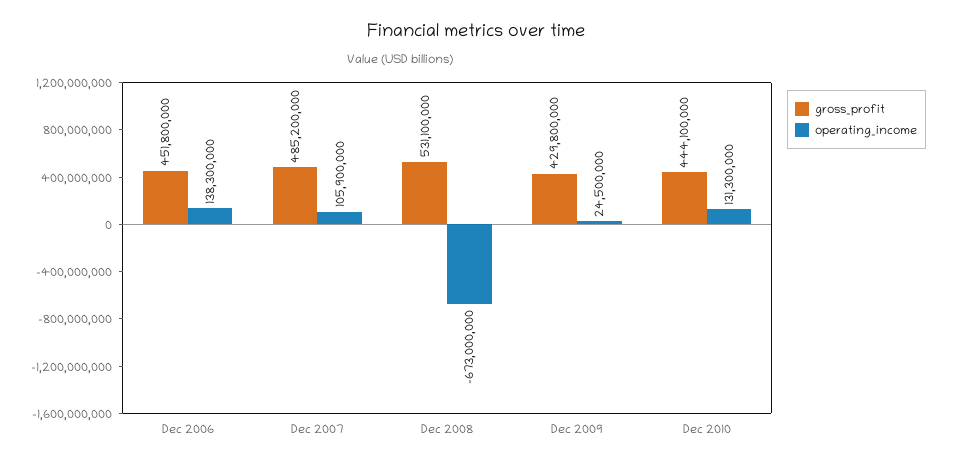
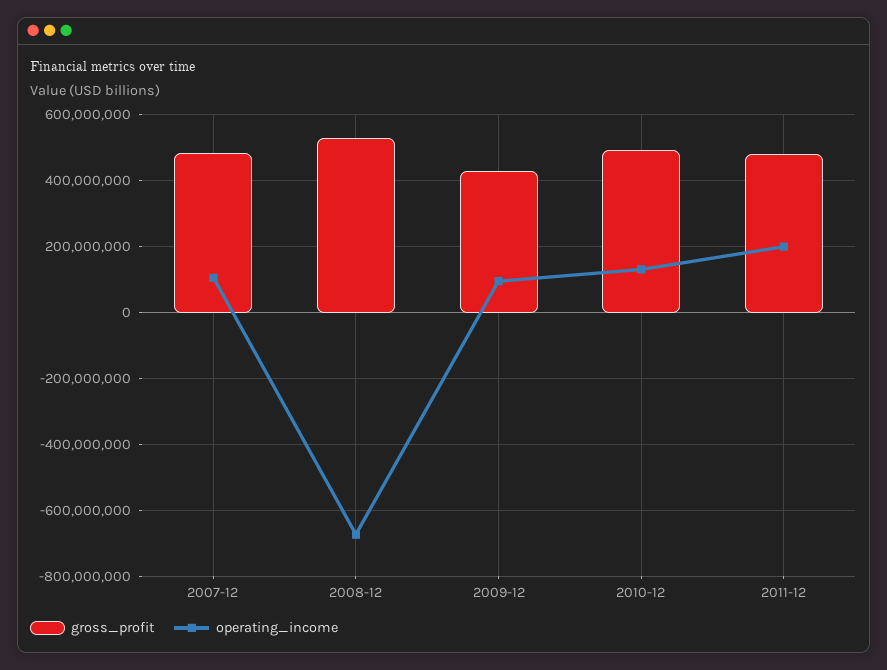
gross_profit, Dec 2006: 451800000 -> none
operating_income, Dec 2006: 138300000 -> none
operating_income, Dec 2009: 24500000 -> 100000000
gross_profit, Dec 2010: 444100000 -> 500000000
gross_profit, 2011-12: none -> 480000000
operating_income, 2011-12: none -> 200000000

